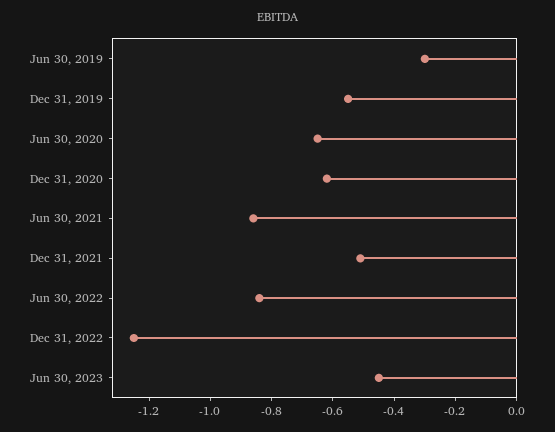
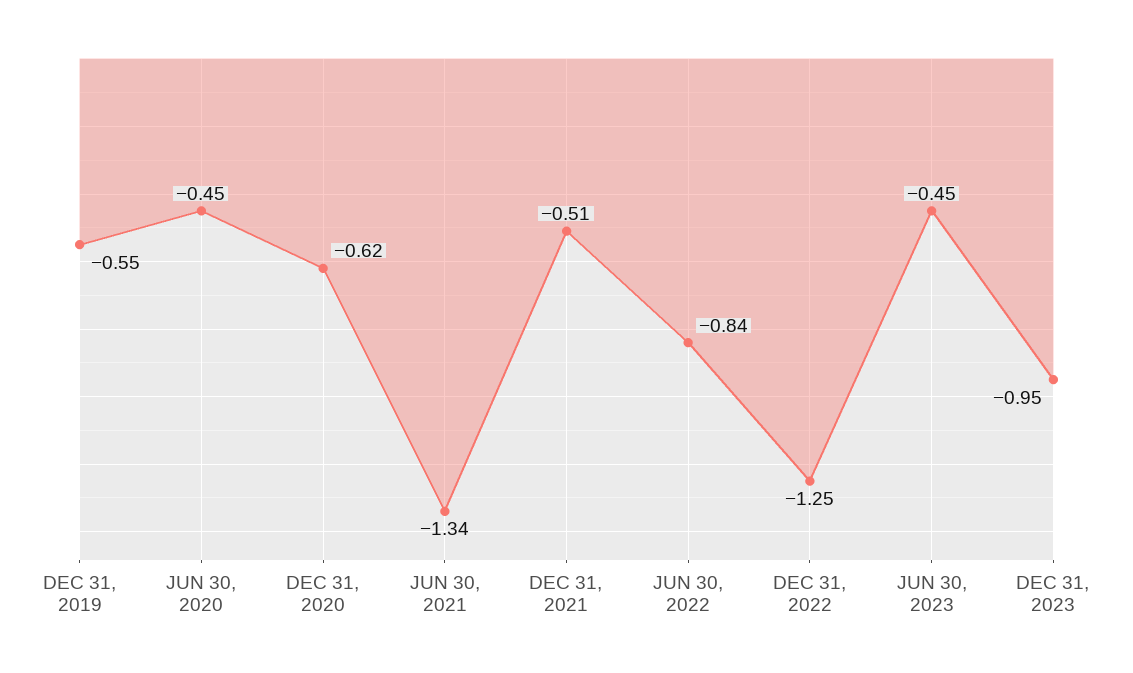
Jun 30, 2019: -0.3 -> none
Jun 30, 2020: -0.65 -> -0.45
Jun 30, 2021: -0.85 -> -1.34
DEC 31, 2023: none -> -0.95

